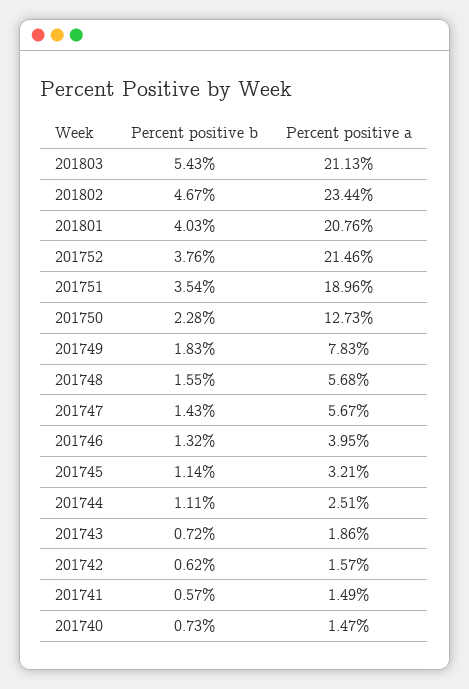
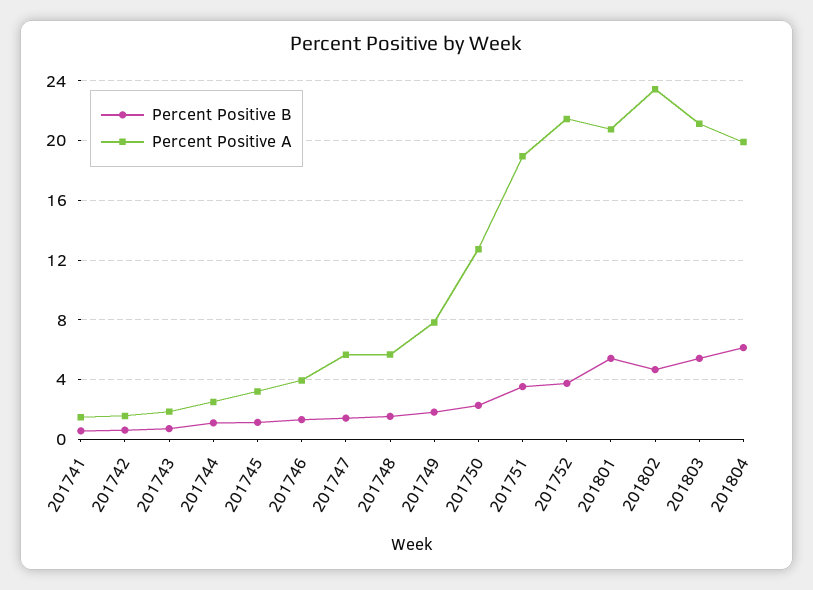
Percent positive b, 201801: 4.03 -> 5.5
Percent positive b, 201740: 0.73 -> none
Percent positive a, 201740: 1.47 -> none
Percent positive b, 201804: none -> 6
Percent positive a, 201804: none -> 20

